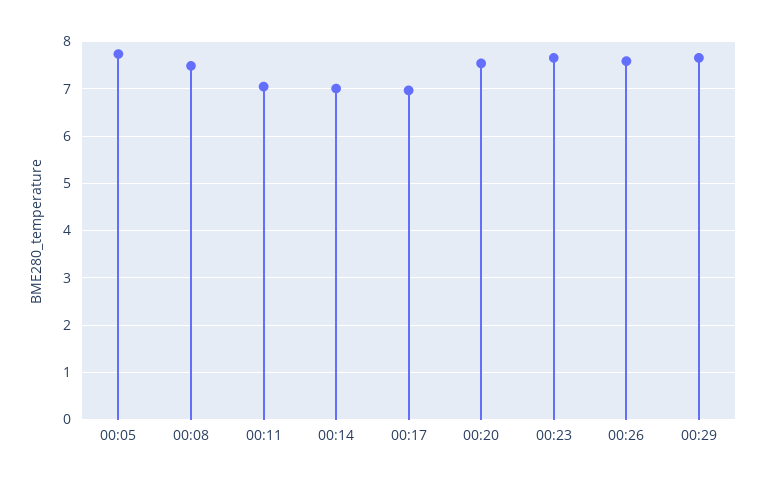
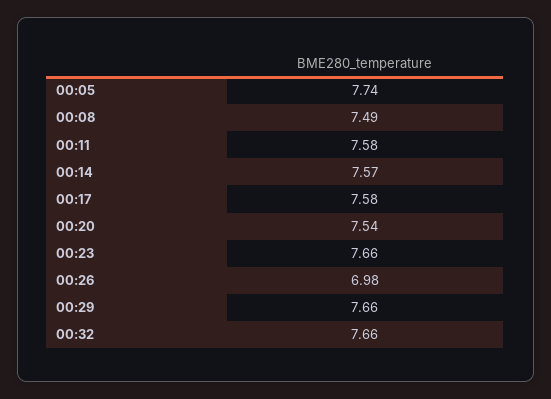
00:11: 7 -> 7.58
00:14: 7 -> 7.57
00:17: 7 -> 7.58
00:26: 7.6 -> 6.98
00:32: none -> 7.66

